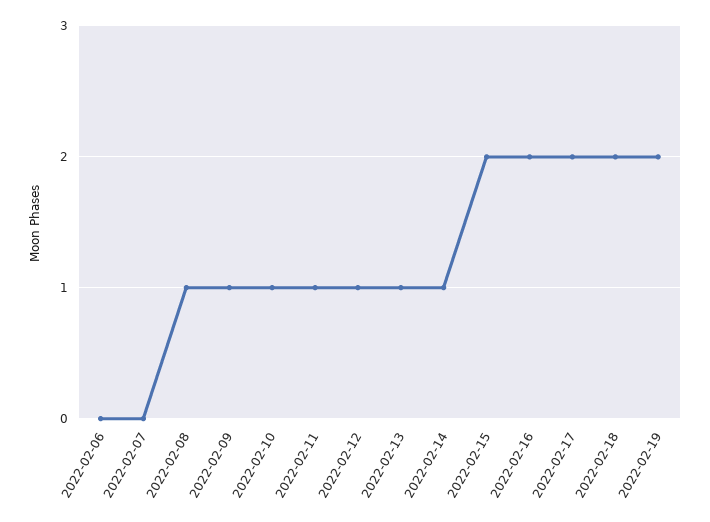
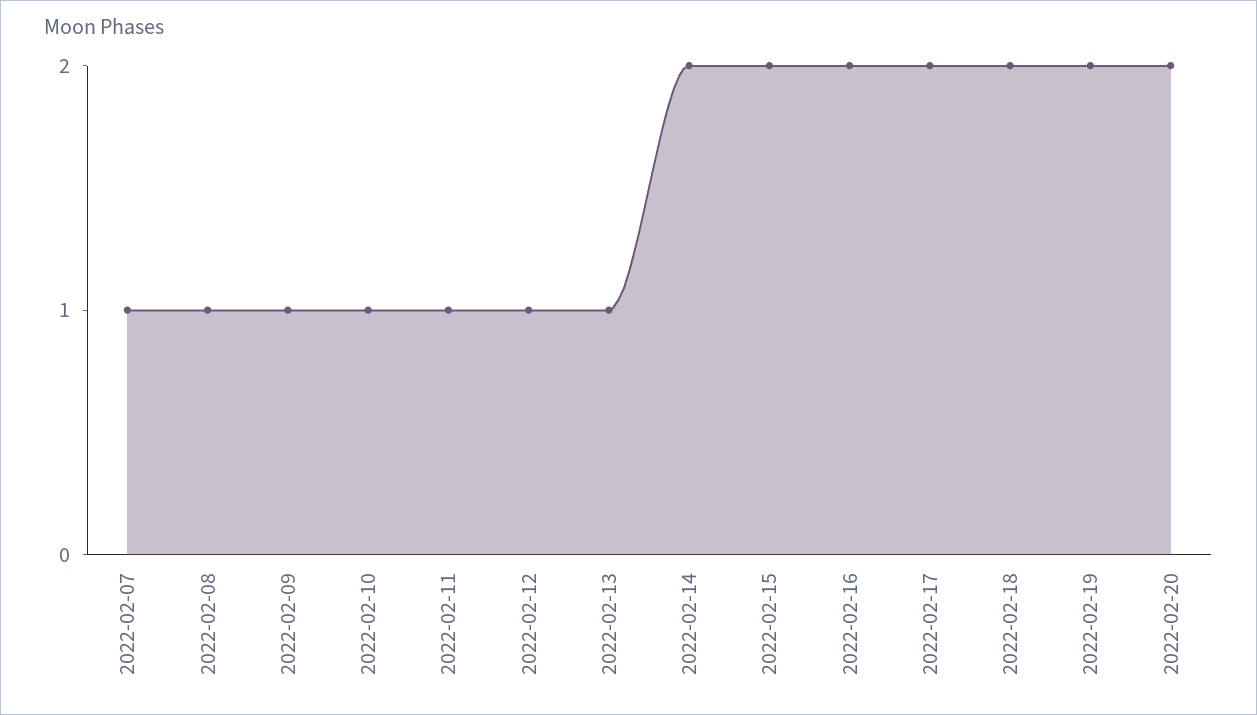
2022-02-06: 0 -> none
2022-02-07: 0 -> 1
2022-02-14: 1 -> 2
2022-02-20: none -> 2

